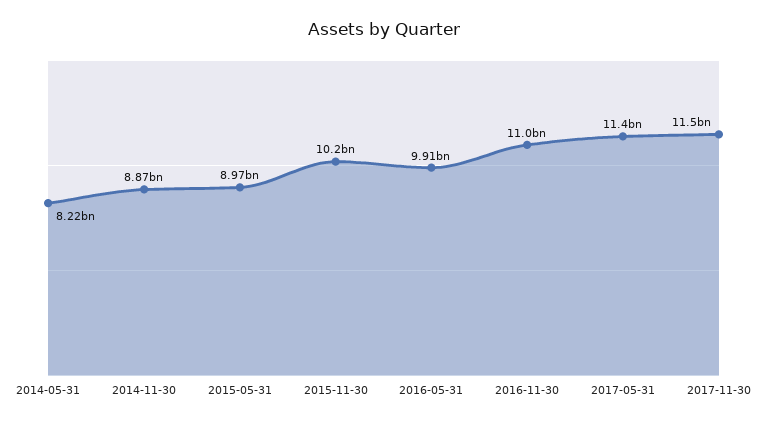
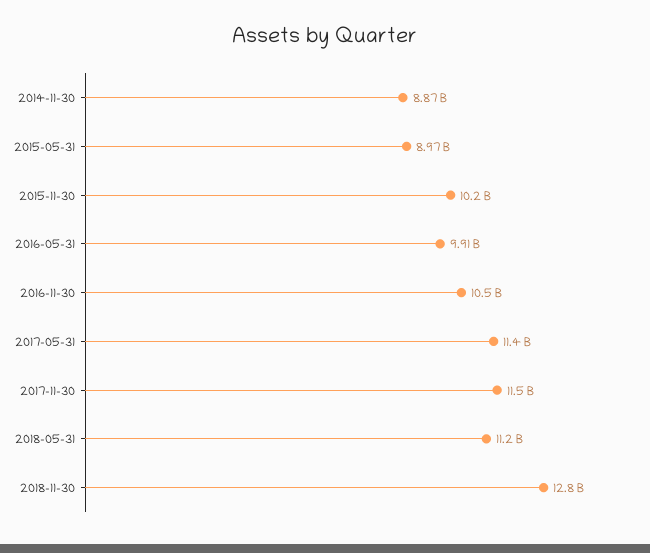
2014-05-31: 8220000000 -> none
2016-11-30: 11000000000 -> 10500000000
2018-05-31: none -> 11200000000
2018-11-30: none -> 12800000000

